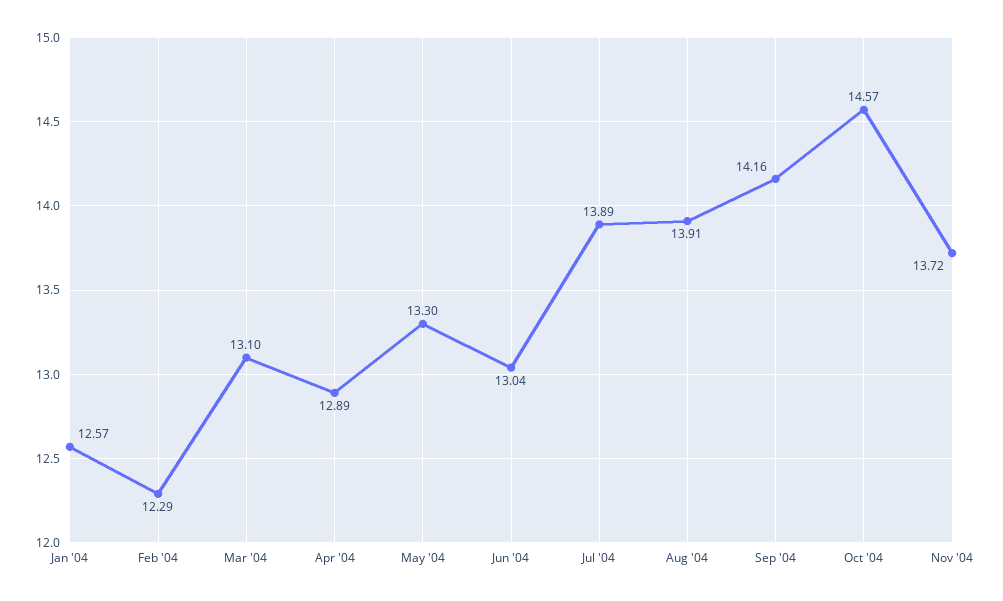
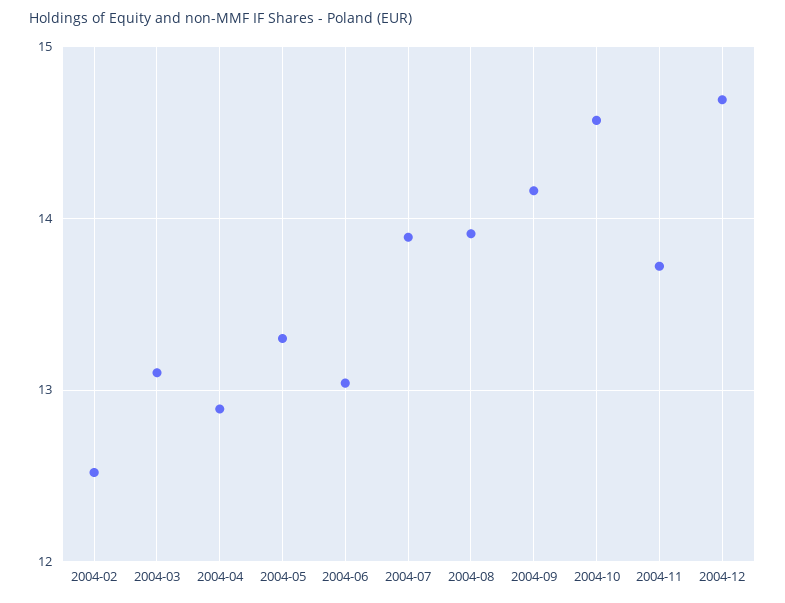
Jan '04: 12.57 -> none
Feb '04: 12.29 -> 12.5
2004-12: none -> 14.7

